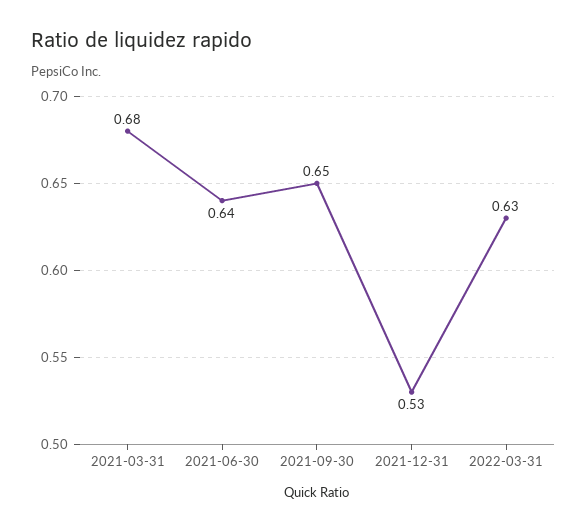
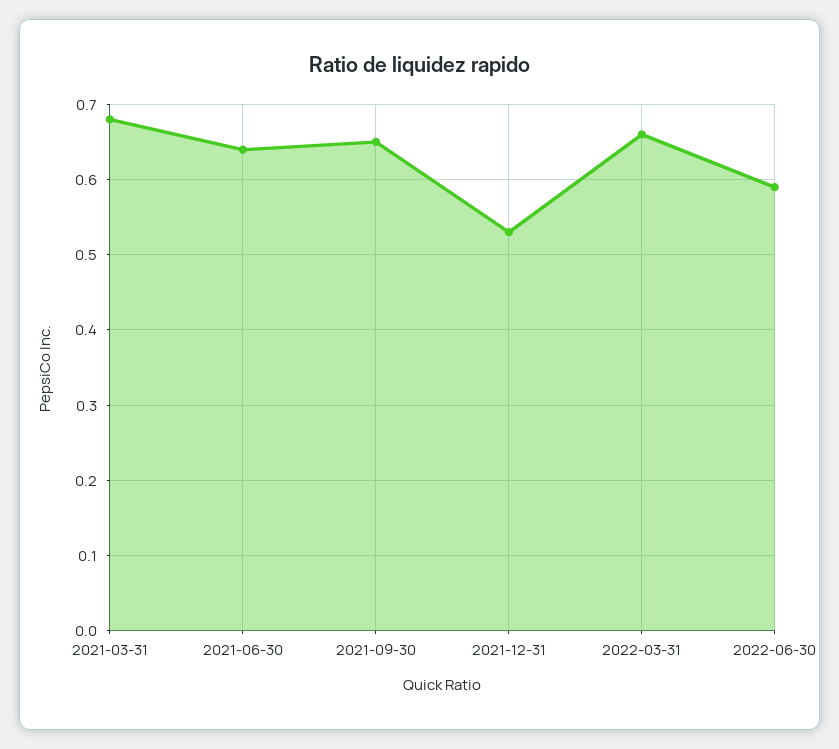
2022-03-31: 0.63 -> 0.66
2022-06-30: none -> 0.59

